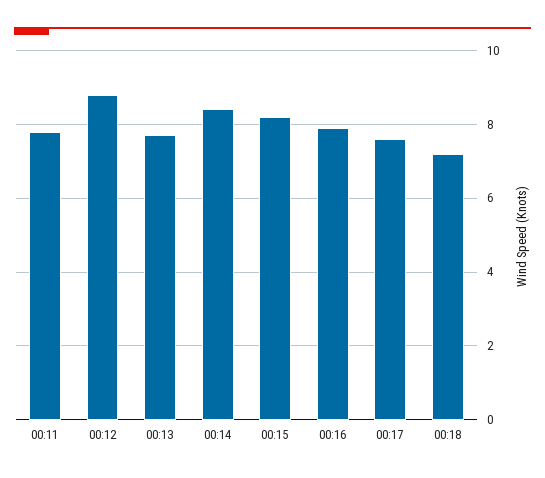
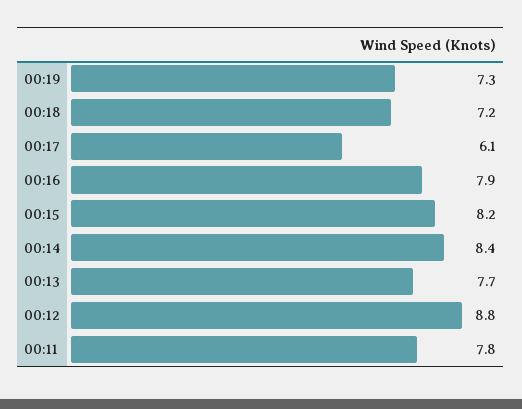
00:17: 7.5 -> 6.1
00:19: none -> 7.3

